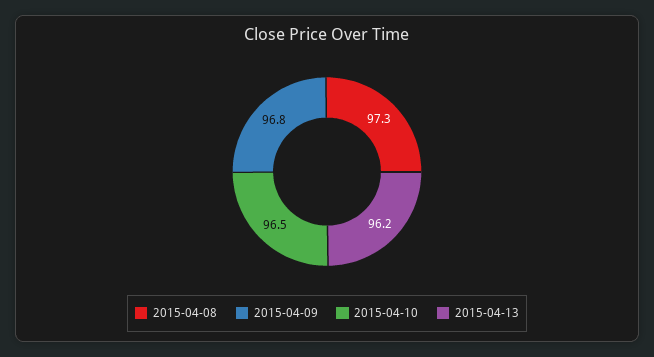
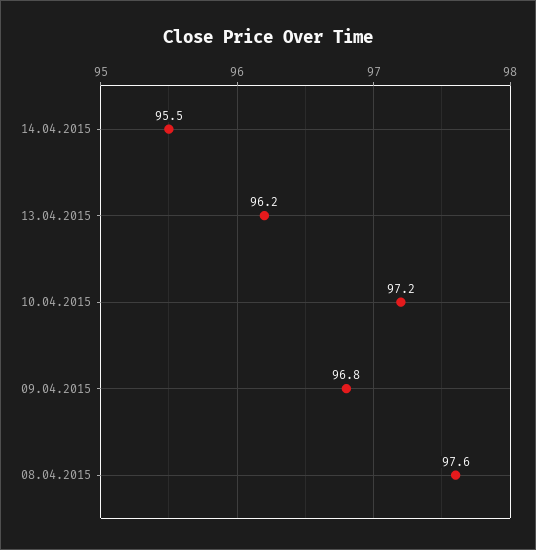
2015-04-08: 97.3 -> 97.6
2015-04-10: 96.5 -> 97.2
14.04.2015: none -> 95.5

